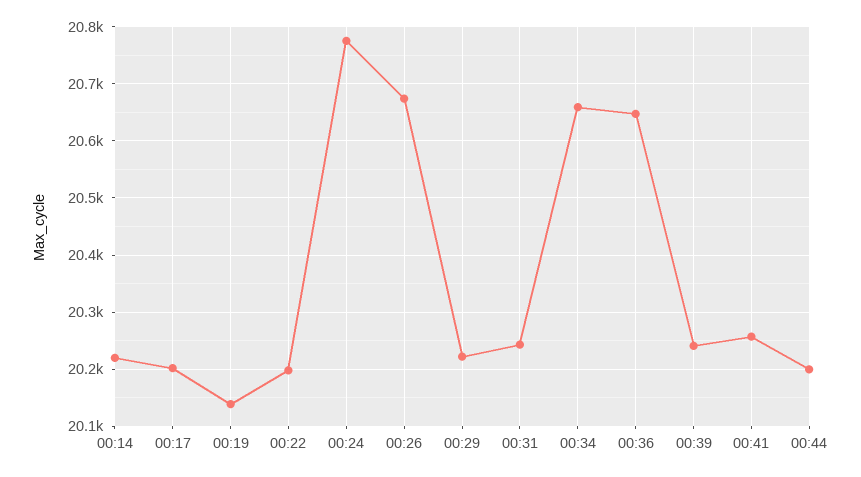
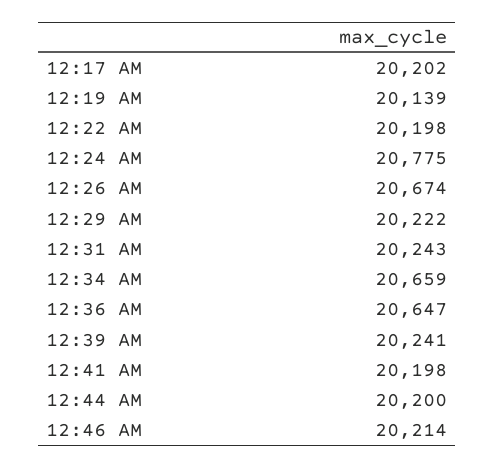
00:14: 20220 -> none
00:41: 20260 -> 20198
12:46 AM: none -> 20214

